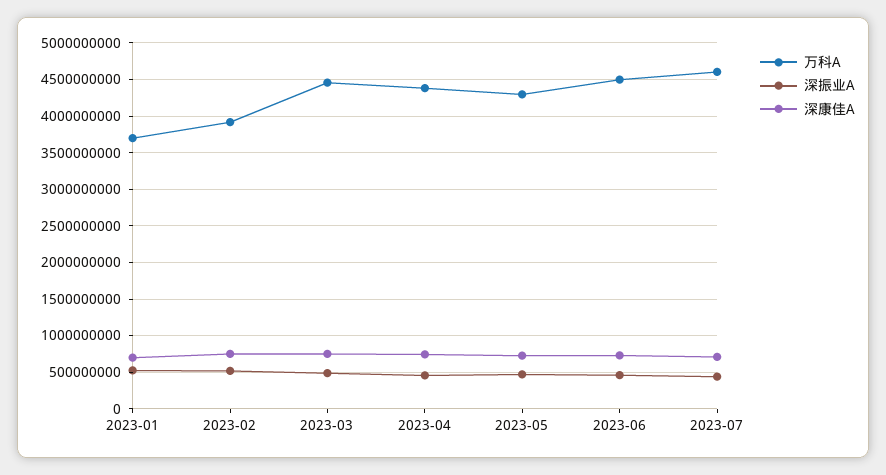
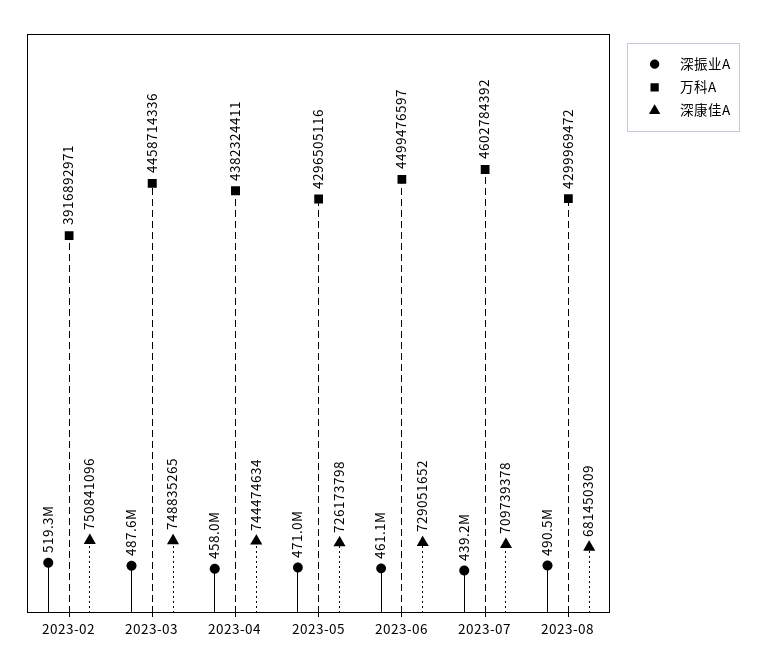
万科A, 2023-01: 3700000000 -> none
深振业A, 2023-01: 500000000 -> none
深康佳A, 2023-01: 700000000 -> none
深振业A, 2023-08: none -> 490500000
万科A, 2023-08: none -> 4299969472
深康佳A, 2023-08: none -> 681450309

